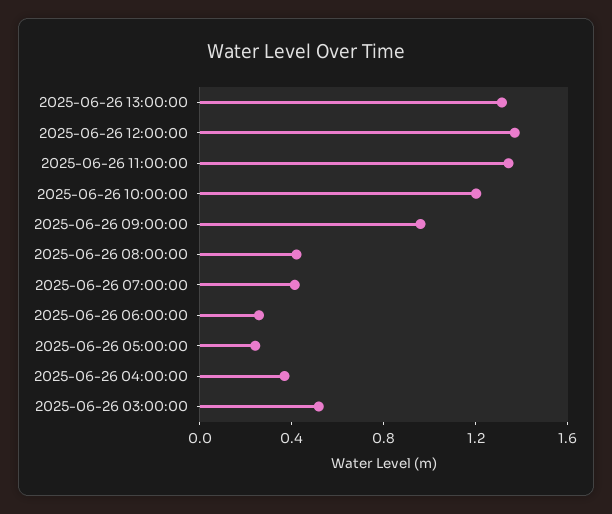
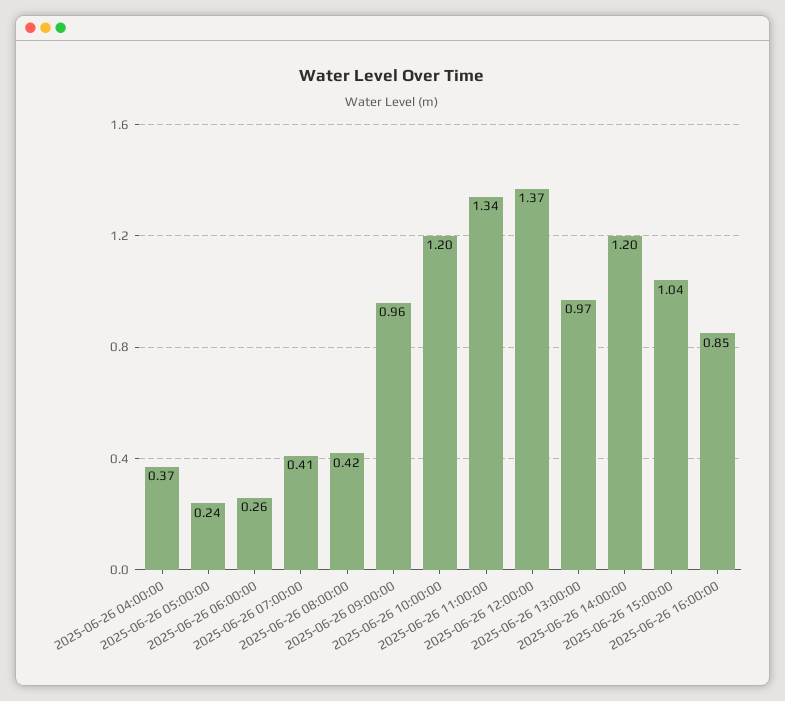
2025-06-26 13:00:00: 1.3 -> 0.97
2025-06-26 03:00:00: 0.5 -> none
2025-06-26 14:00:00: none -> 1.2
2025-06-26 15:00:00: none -> 1.04
2025-06-26 16:00:00: none -> 0.85

